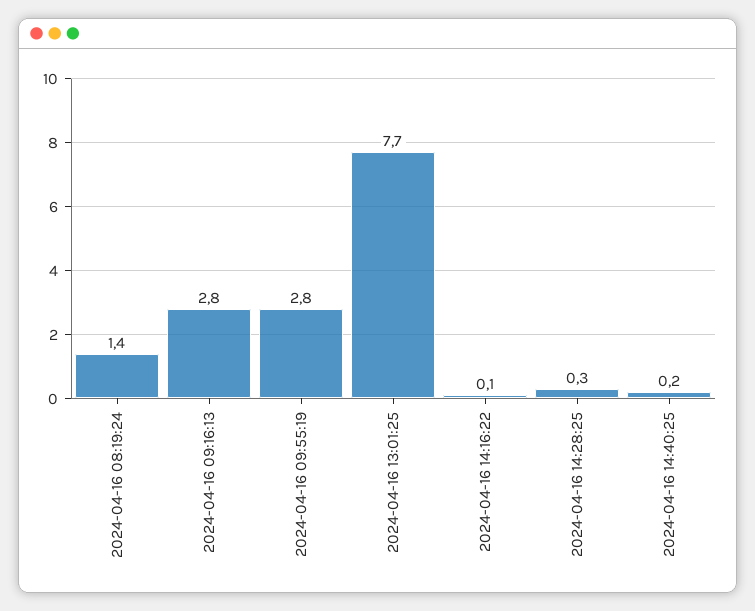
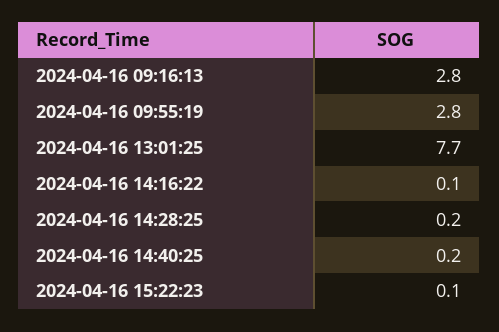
2024-04-16 08:19:24: 1.4 -> none
2024-04-16 14:28:25: 0.3 -> 0.2
2024-04-16 15:22:23: none -> 0.1

